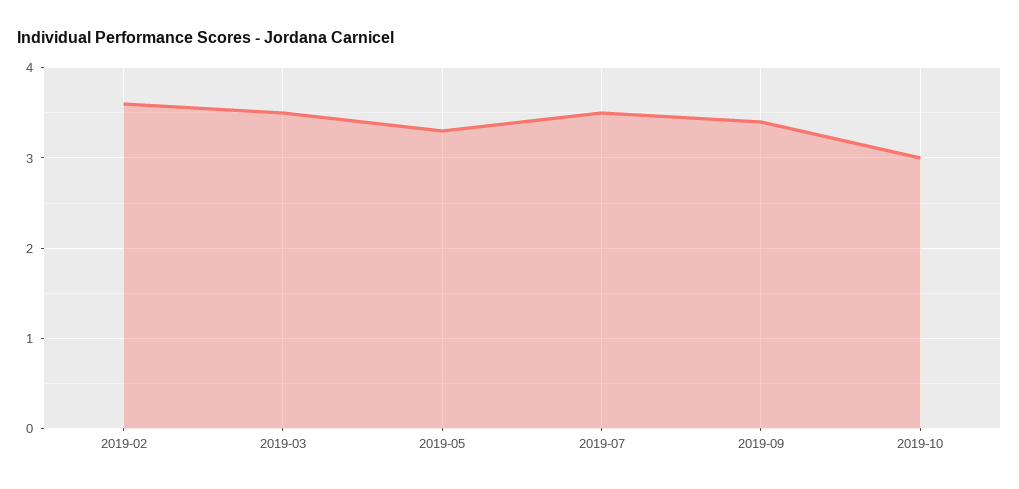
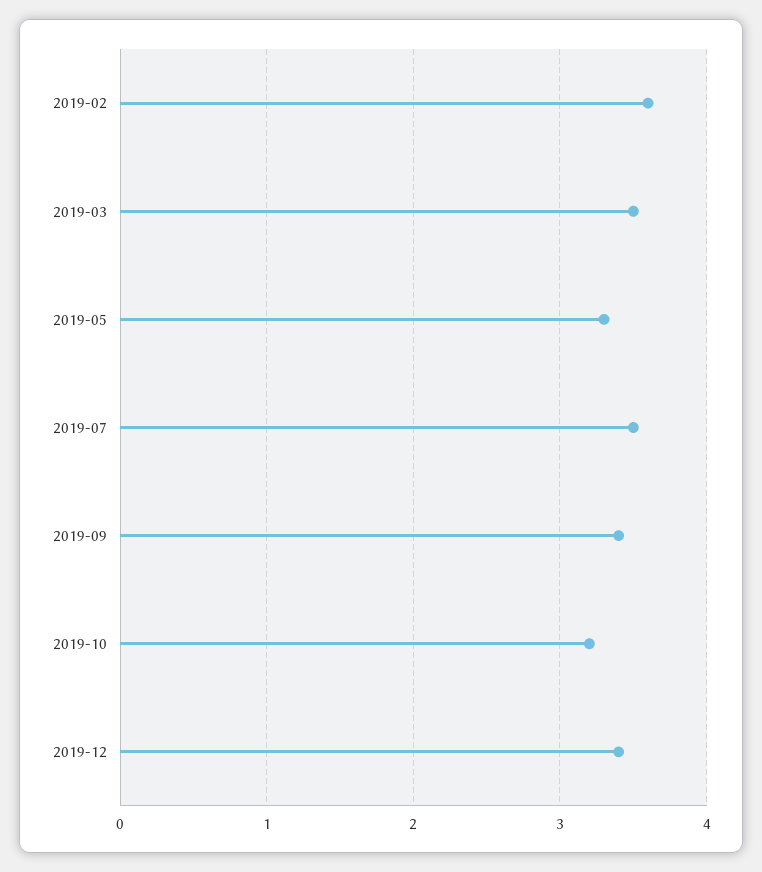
2019-10: 3 -> 3.2
2019-12: none -> 3.4

